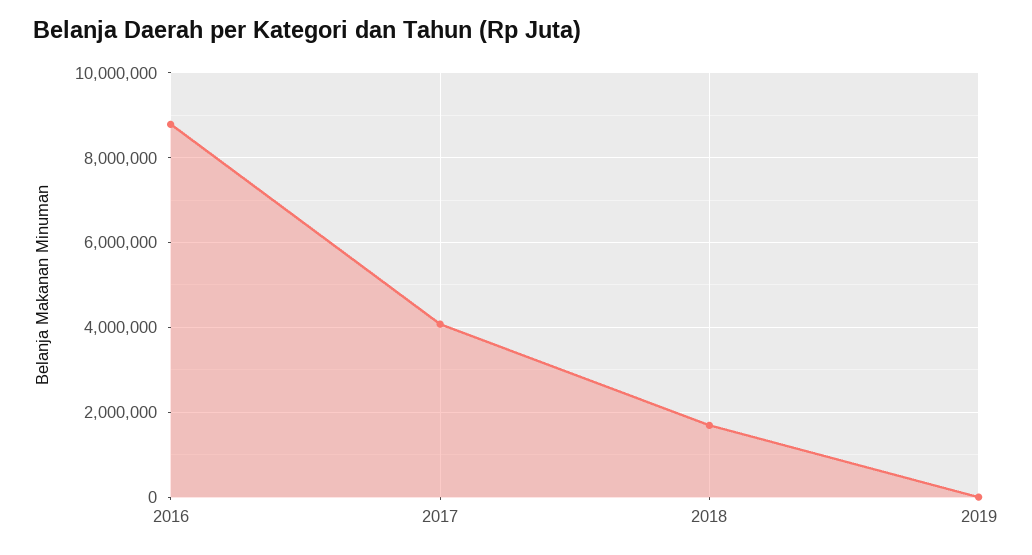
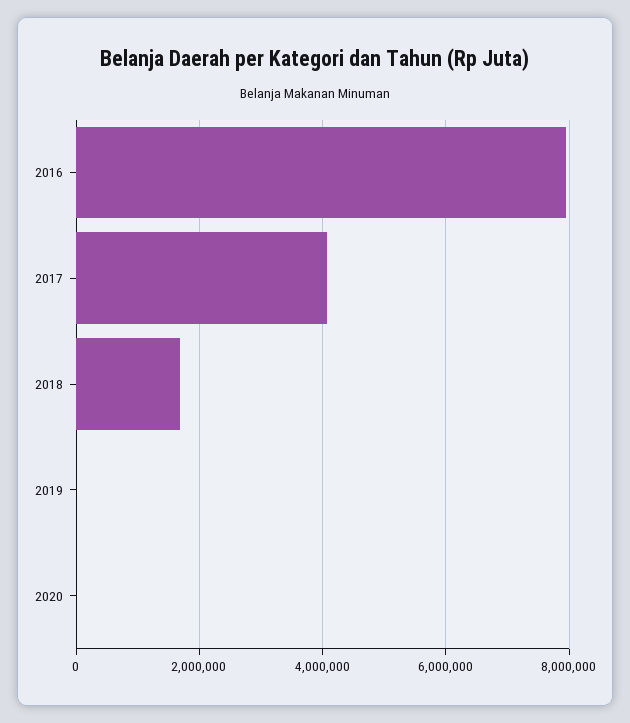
2016: 8800000 -> 8000000
2020: none -> 0

